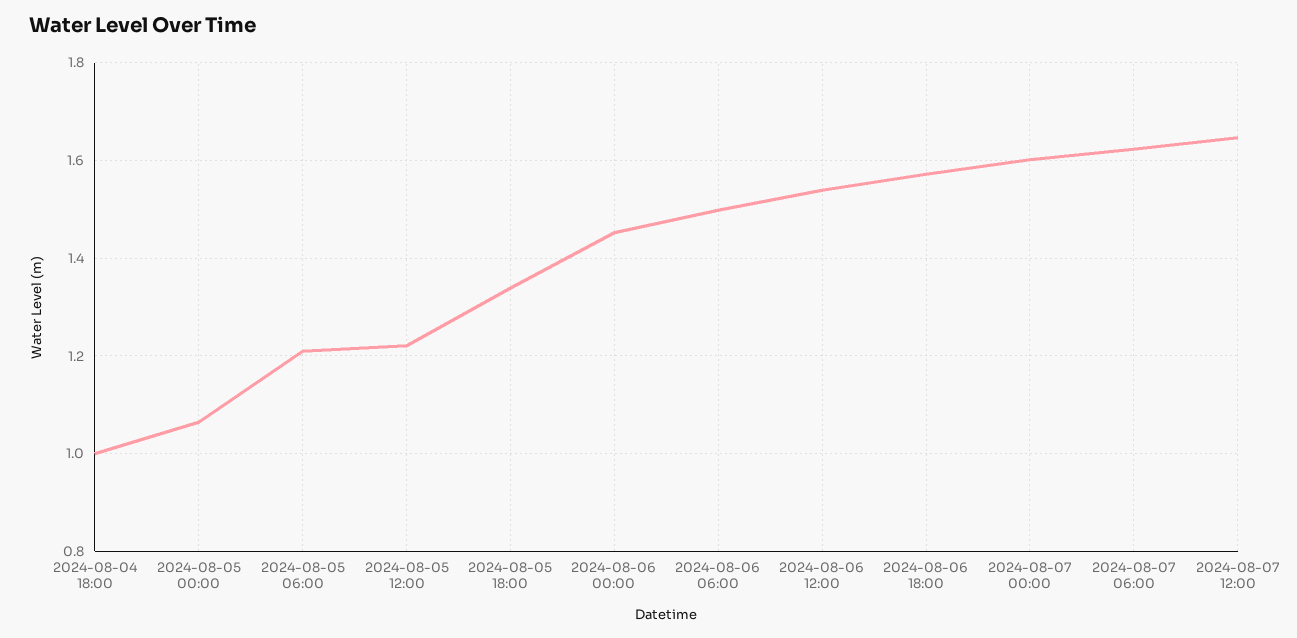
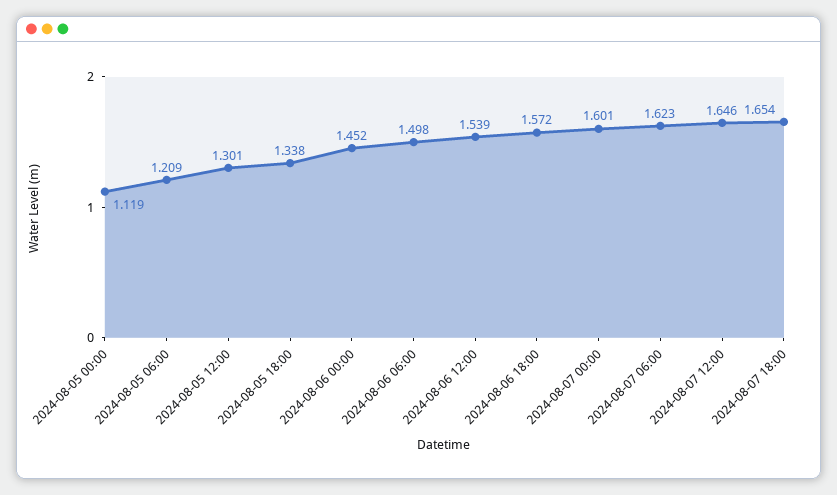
2024-08-04 18:00: 1 -> none
2024-08-05 00:00: 1.06 -> 1.119
2024-08-05 12:00: 1.22 -> 1.301
2024-08-07 18:00: none -> 1.654

